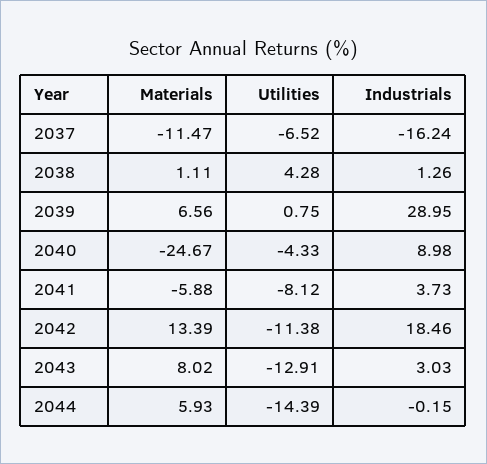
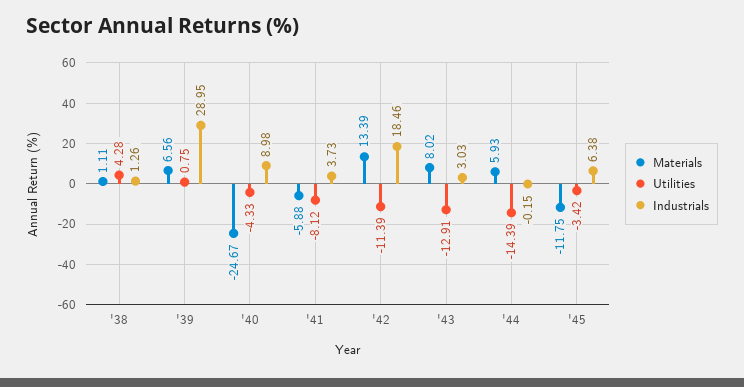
Materials, 2037: -11.47 -> none
Utilities, 2037: -6.52 -> none
Industrials, 2037: -16.24 -> none
Utilities, 2042: -11.38 -> -11.39
Materials, '45: none -> -11.75
Utilities, '45: none -> -3.42
Industrials, '45: none -> 6.38

